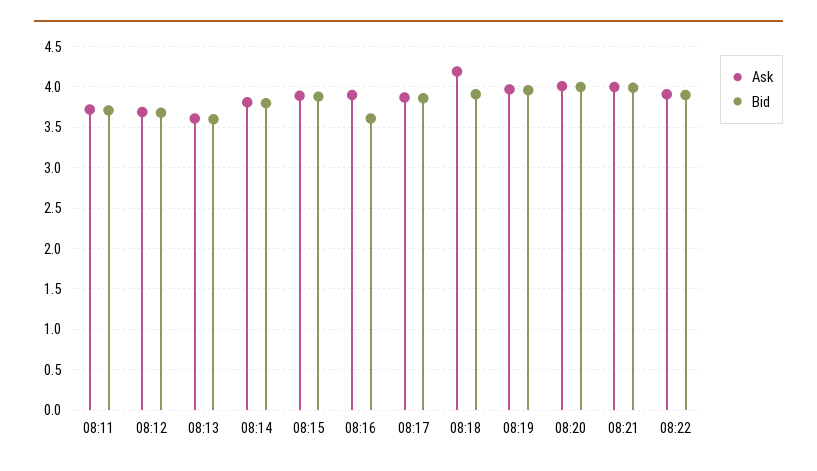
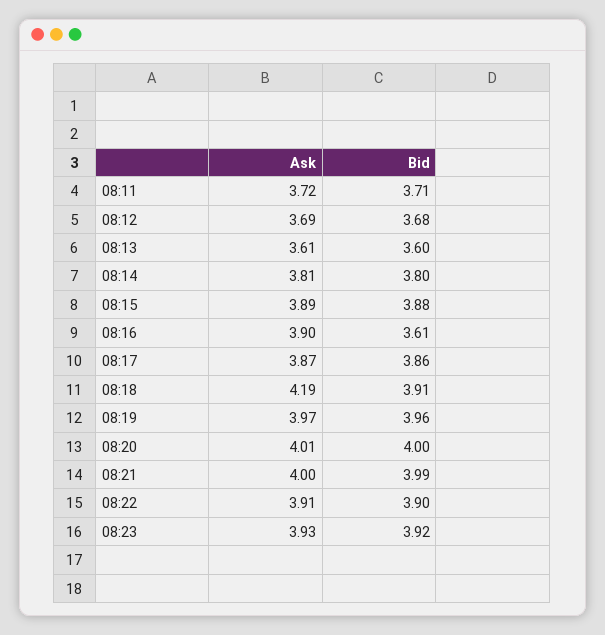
Ask, 08:23: none -> 3.93
Bid, 08:23: none -> 3.92

